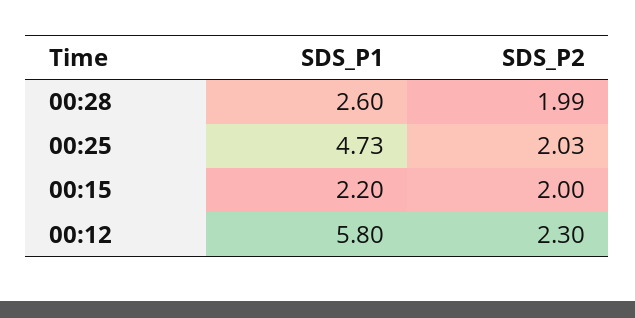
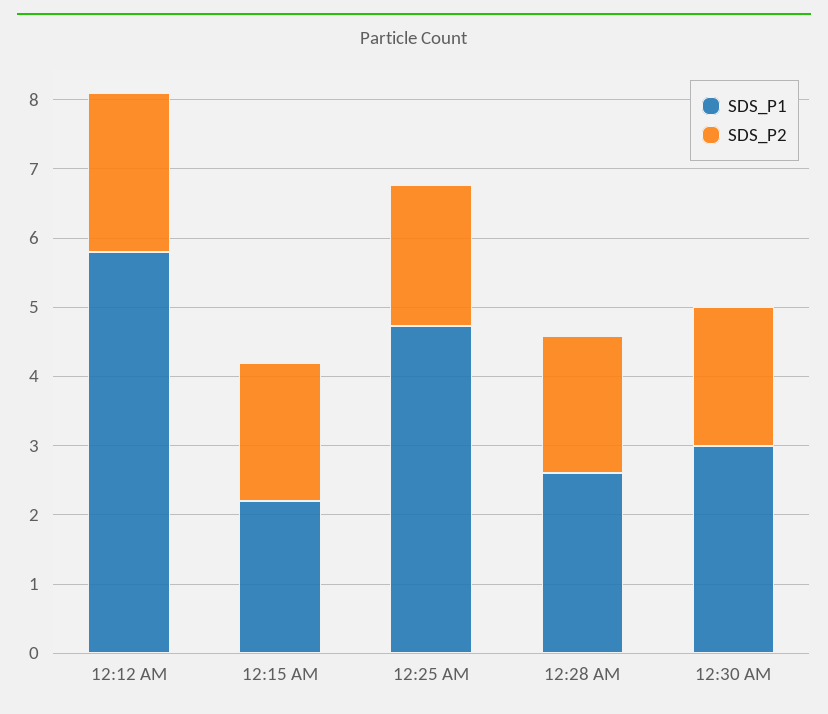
SDS_P1, 12:30 AM: none -> 3
SDS_P2, 12:30 AM: none -> 2

